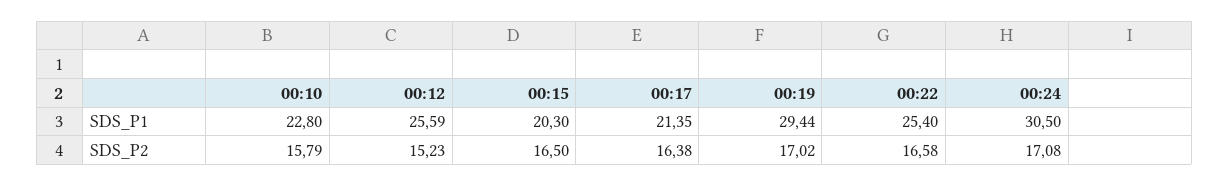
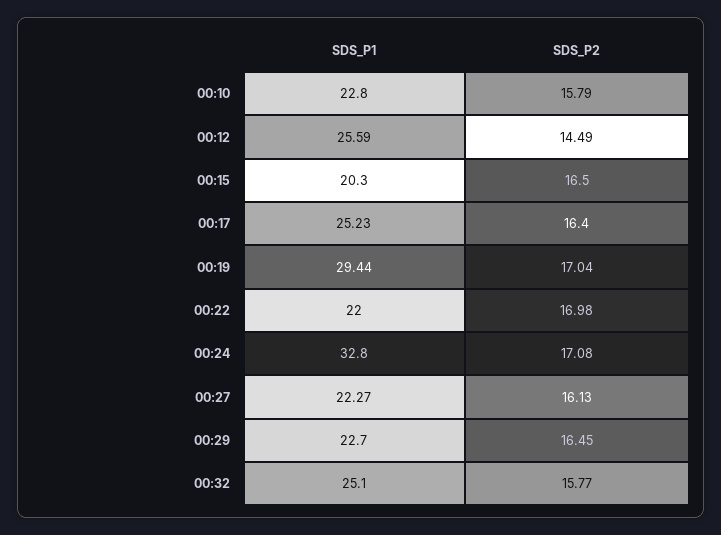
00:17, SDS_P1: 21.35 -> 25.23
00:22, SDS_P1: 25.4 -> 22
00:24, SDS_P1: 30.5 -> 32.8
00:12, SDS_P2: 15.23 -> 14.49
00:17, SDS_P2: 16.38 -> 16.4
00:19, SDS_P2: 17.02 -> 17.04
00:22, SDS_P2: 16.58 -> 16.98
00:27, SDS_P1: none -> 22.27
00:27, SDS_P2: none -> 16.13
00:29, SDS_P1: none -> 22.7
00:29, SDS_P2: none -> 16.45
00:32, SDS_P1: none -> 25.1
00:32, SDS_P2: none -> 15.77

